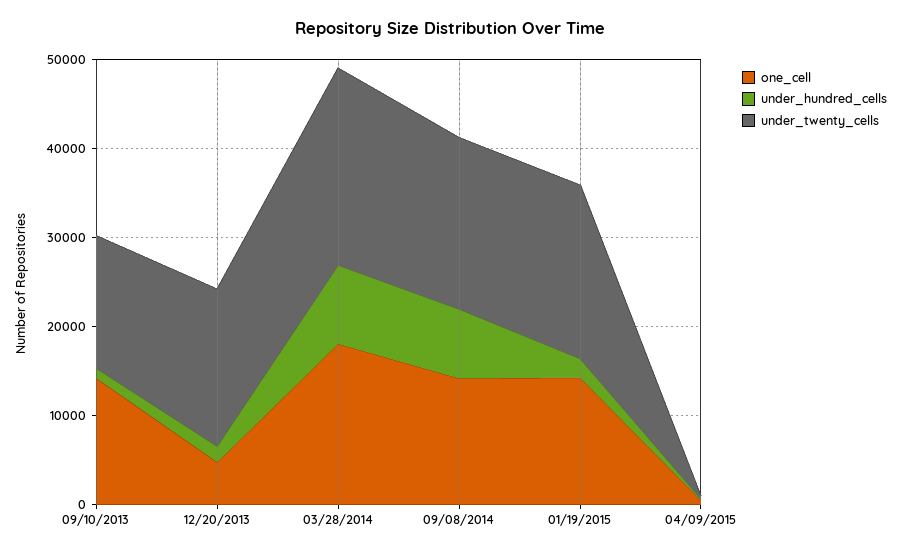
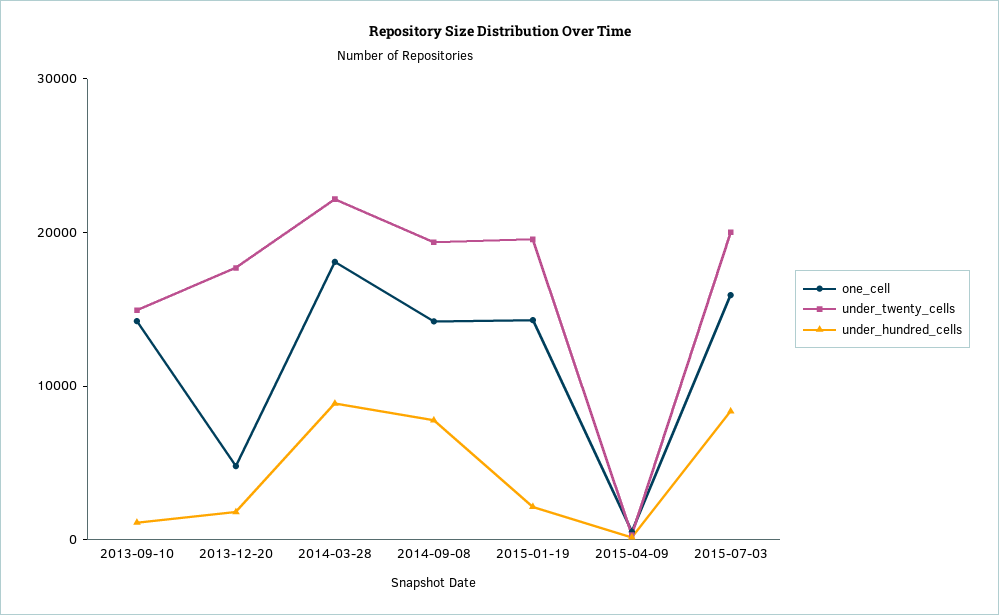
one_cell, 2015-07-03: none -> 16000
under_twenty_cells, 2015-07-03: none -> 20000
under_hundred_cells, 2015-07-03: none -> 8000

